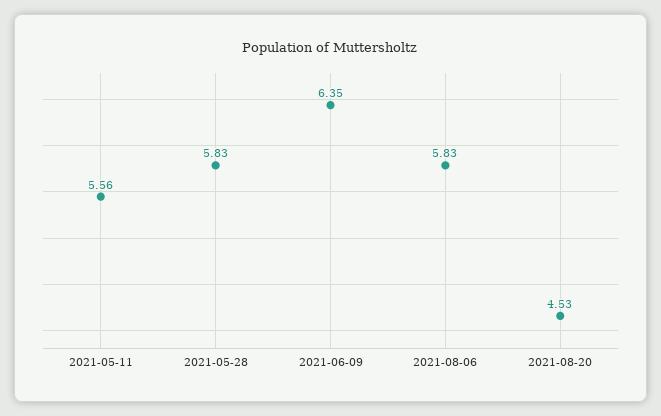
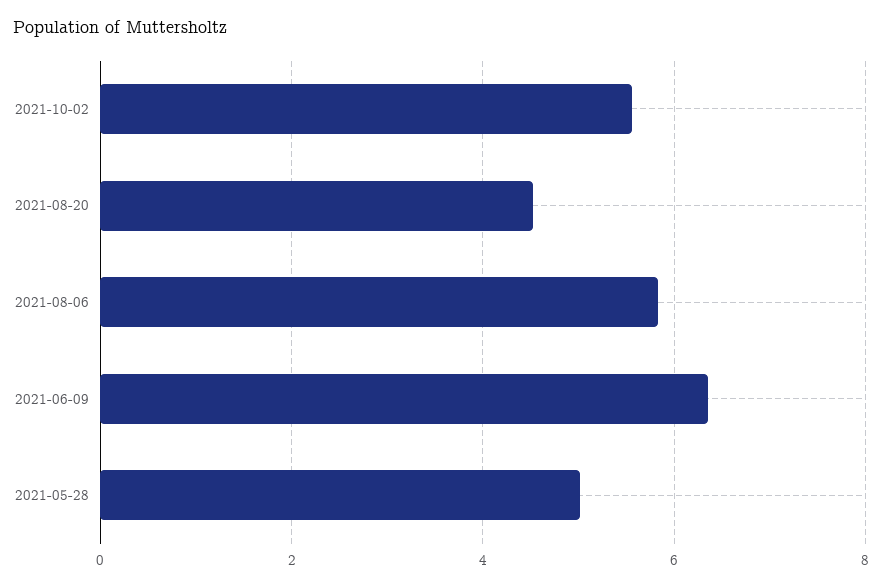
2021-05-11: 5.56 -> none
2021-05-28: 5.83 -> 5
2021-10-02: none -> 5.6

